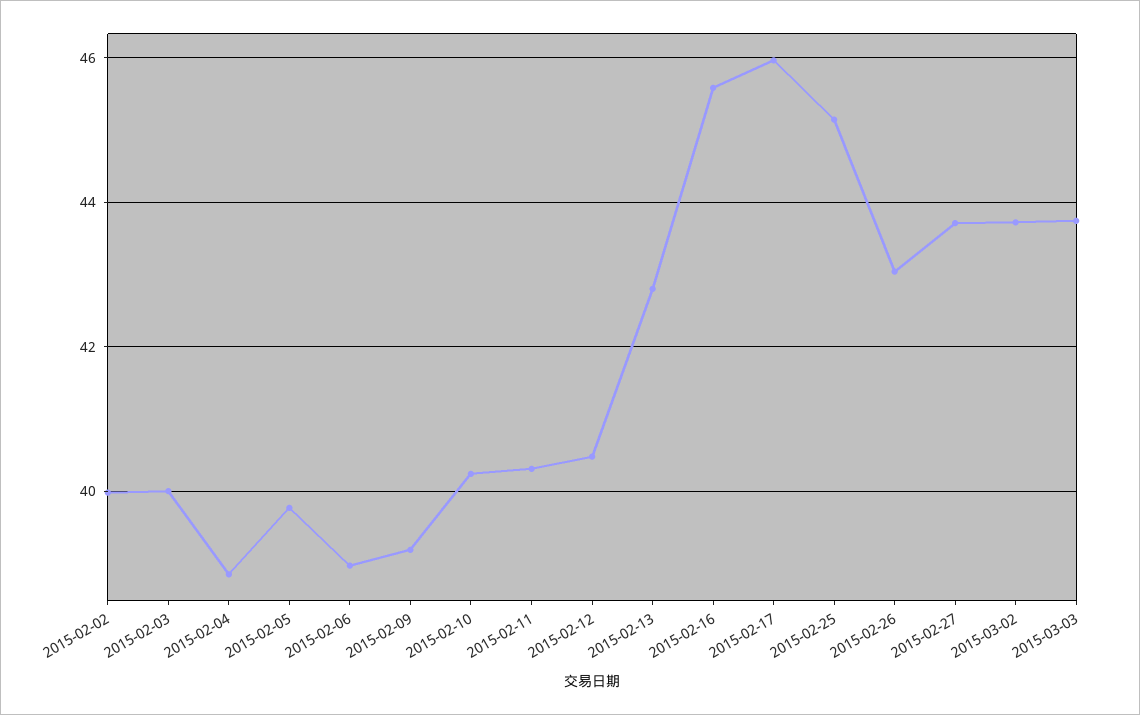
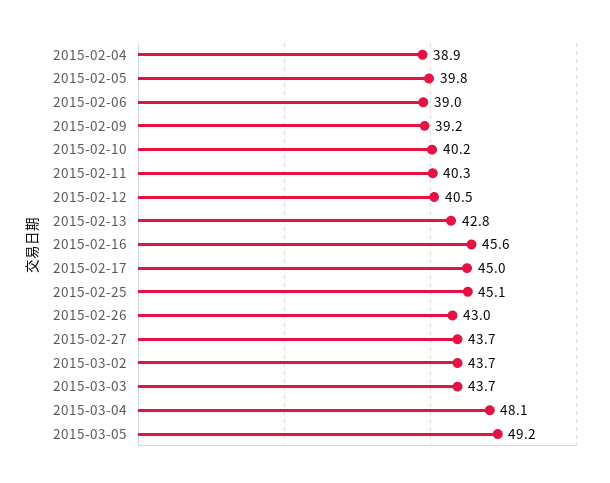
2015-02-02: 40 -> none
2015-02-03: 40 -> none
2015-02-17: 46 -> 45
2015-03-04: none -> 48.1
2015-03-05: none -> 49.2

